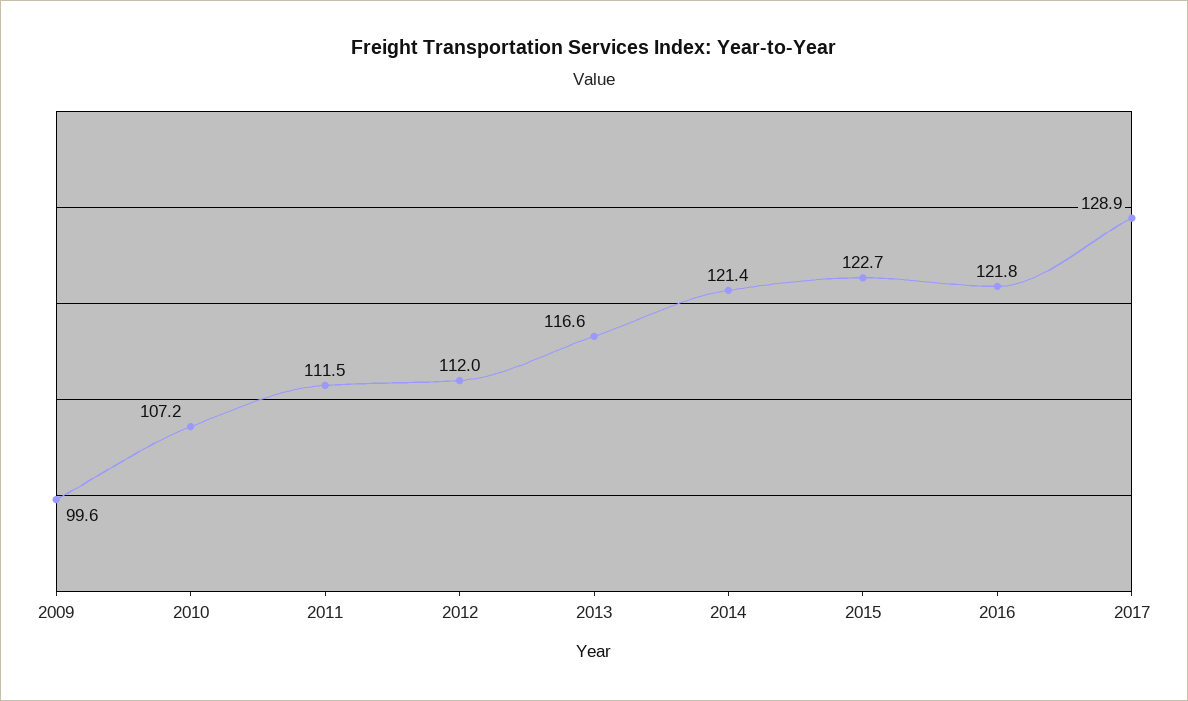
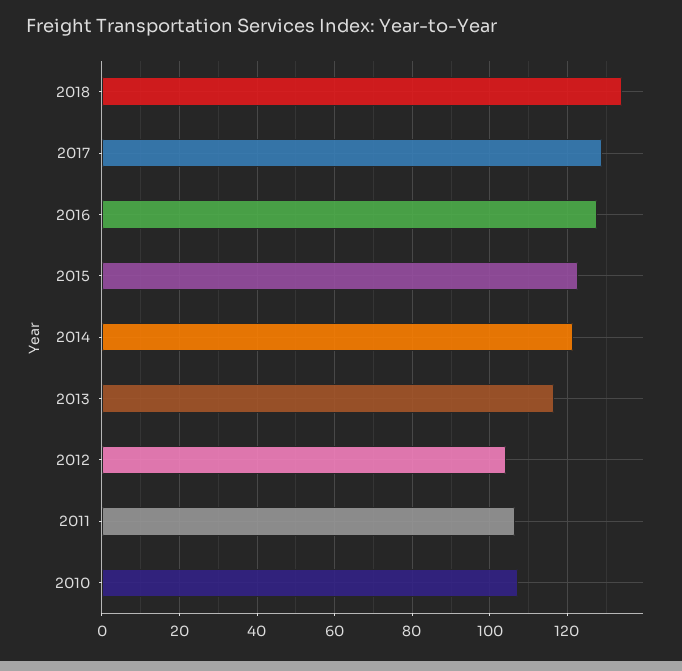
2009: 99.6 -> none
2011: 111.5 -> 106
2012: 112 -> 104
2016: 121.8 -> 128
2018: none -> 134

